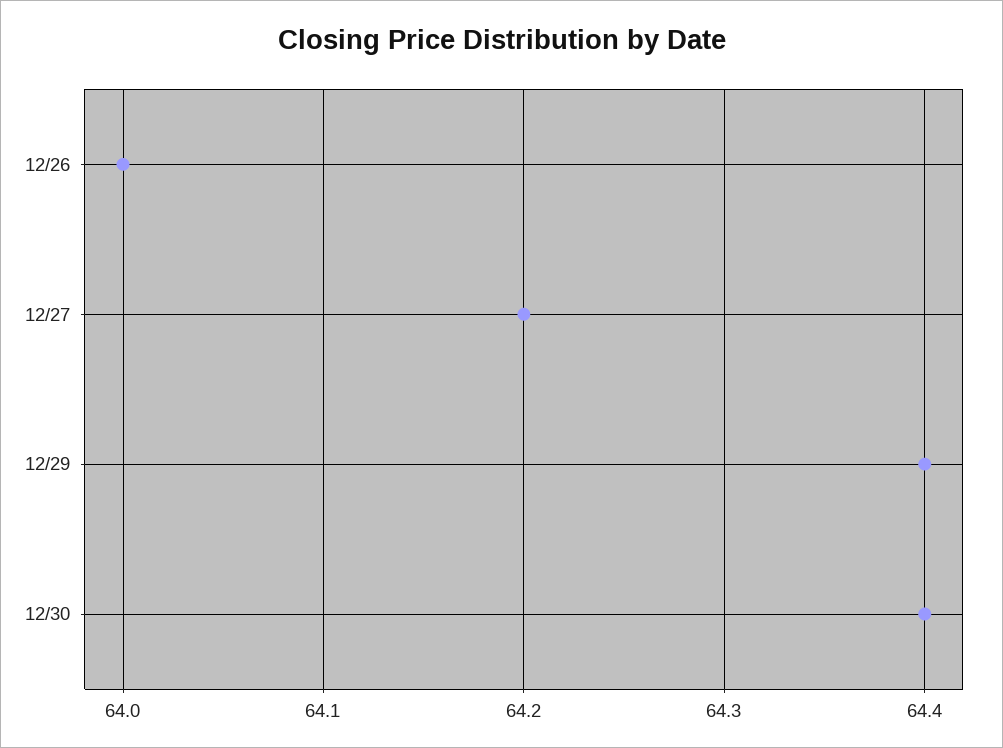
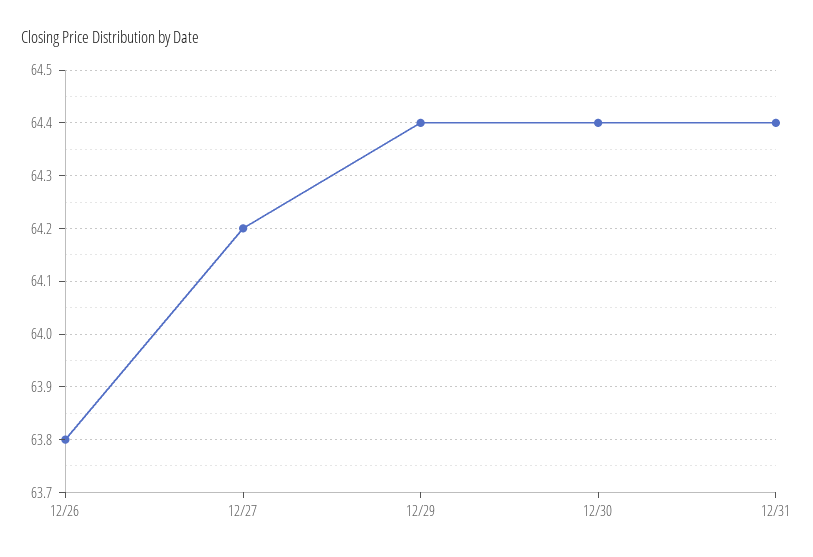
12/26: 64 -> 63.8
12/31: none -> 64.4

